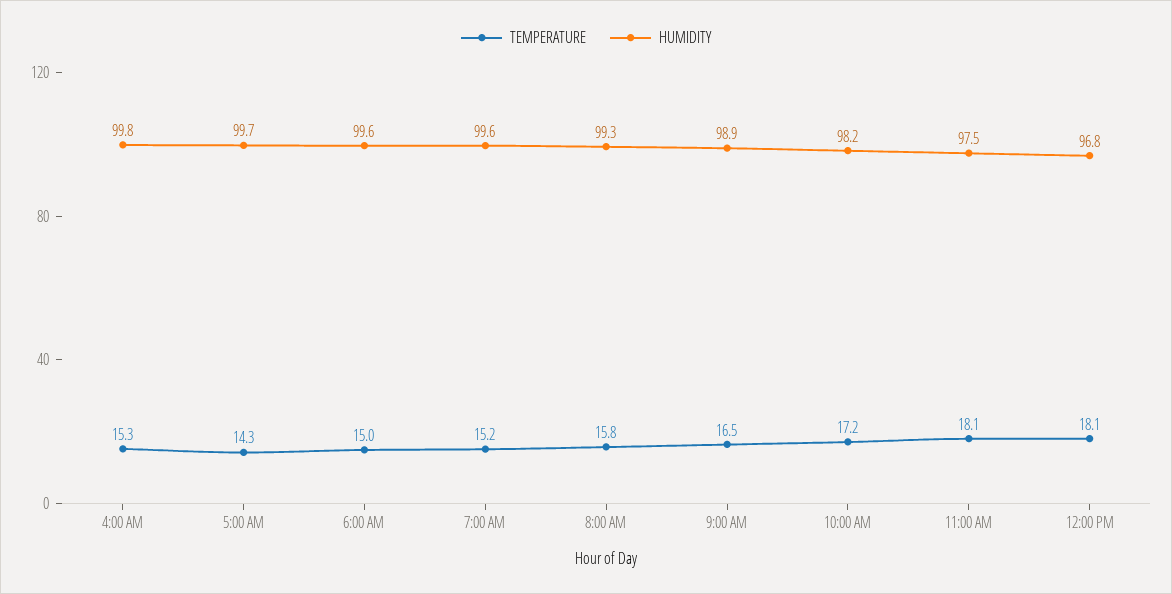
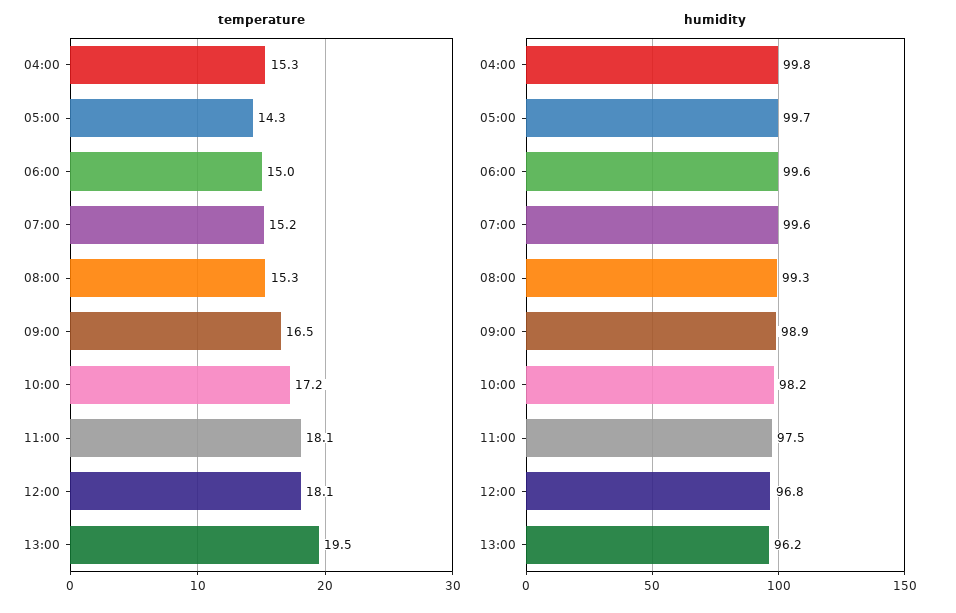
TEMPERATURE, 8:00 AM: 15.8 -> 15.3
TEMPERATURE, 13:00: none -> 19.5
HUMIDITY, 13:00: none -> 96.2

